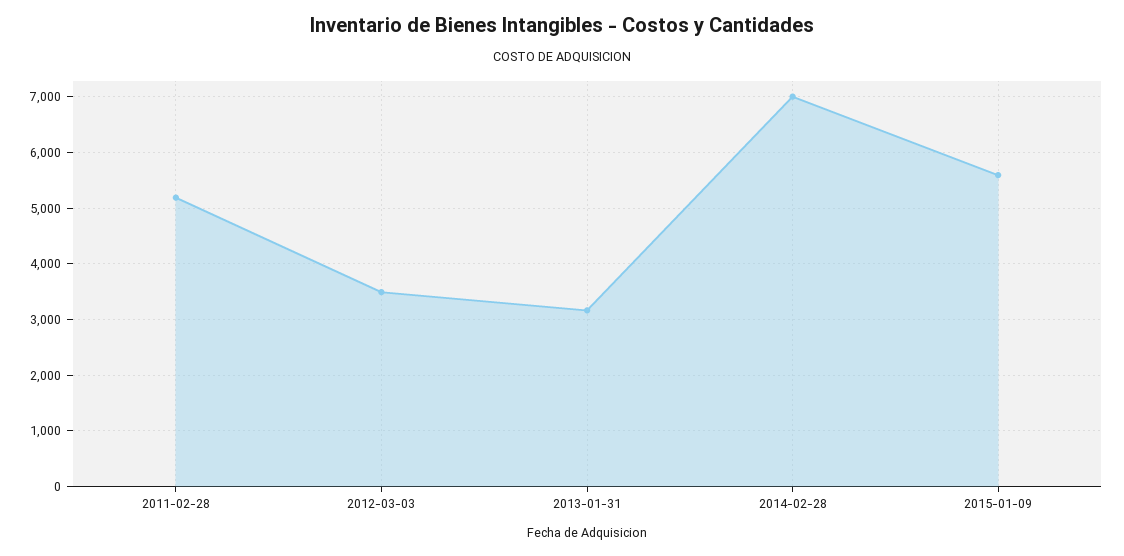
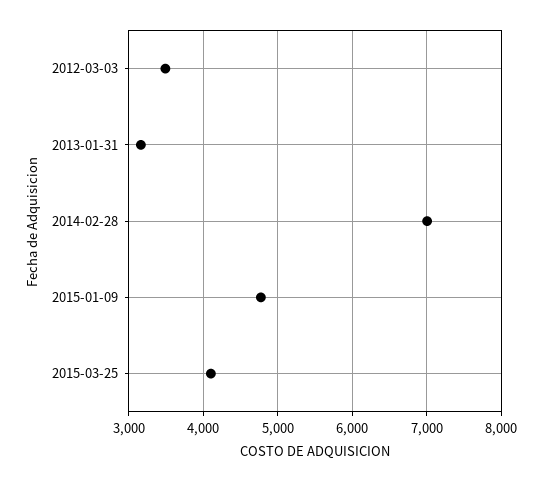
2011-02-28: 5200 -> none
2015-01-09: 5600 -> 4800
2015-03-25: none -> 4100

